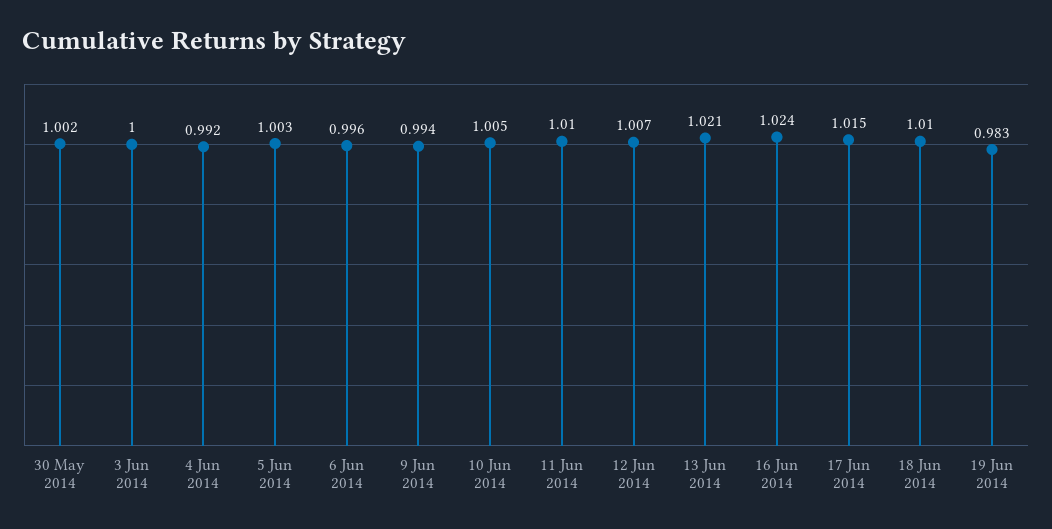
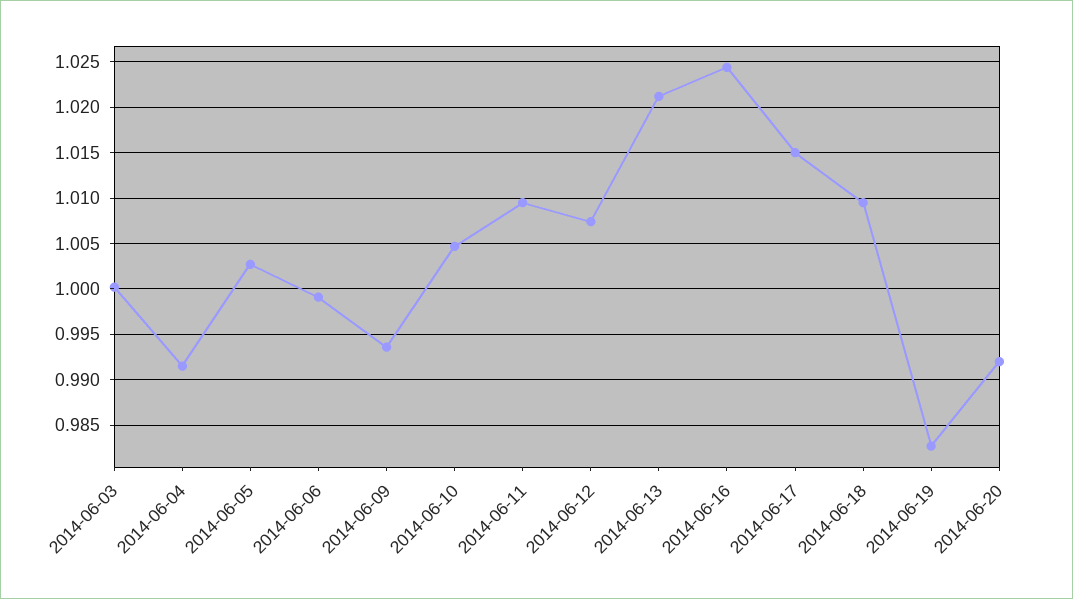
30 May 2014: 1.002 -> none
6 Jun 2014: 0.996 -> 0.999
2014-06-20: none -> 0.992

